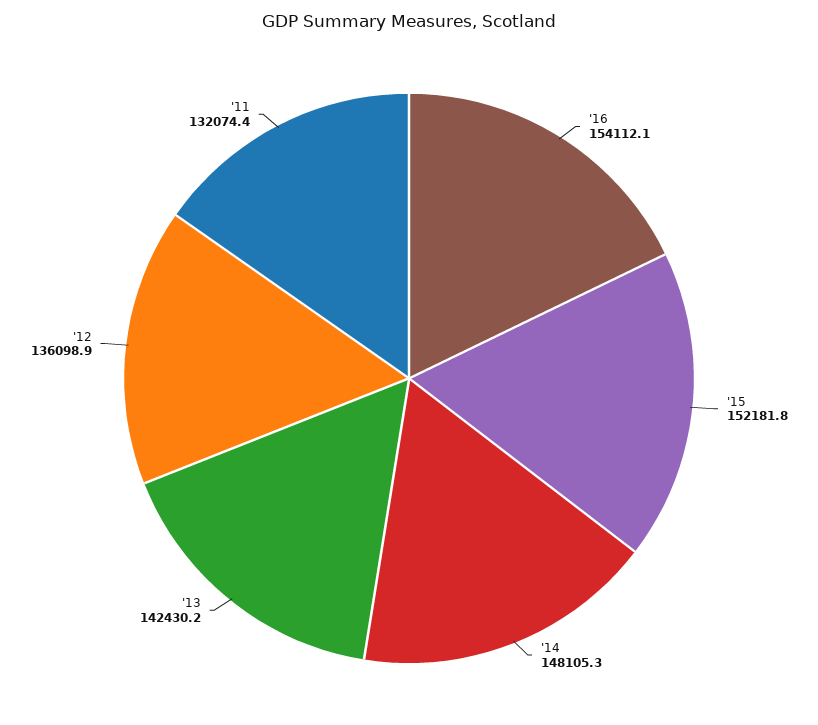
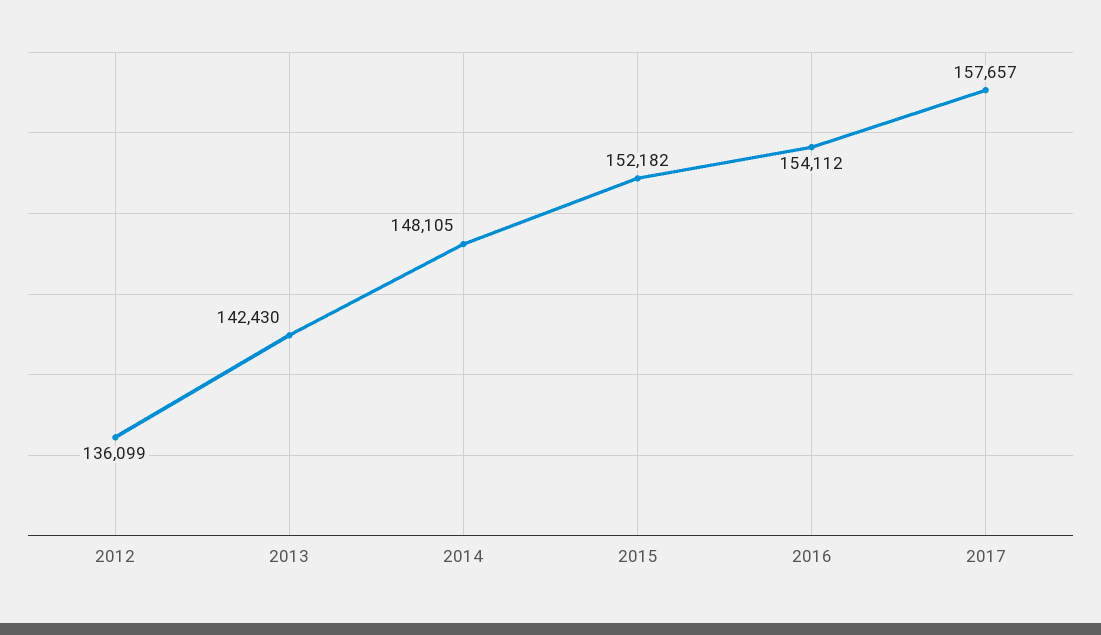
'11: 132074.4 -> none
2017: none -> 157657

